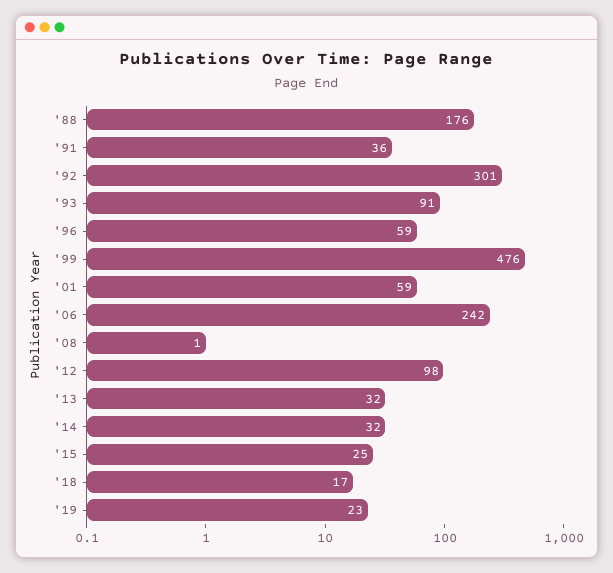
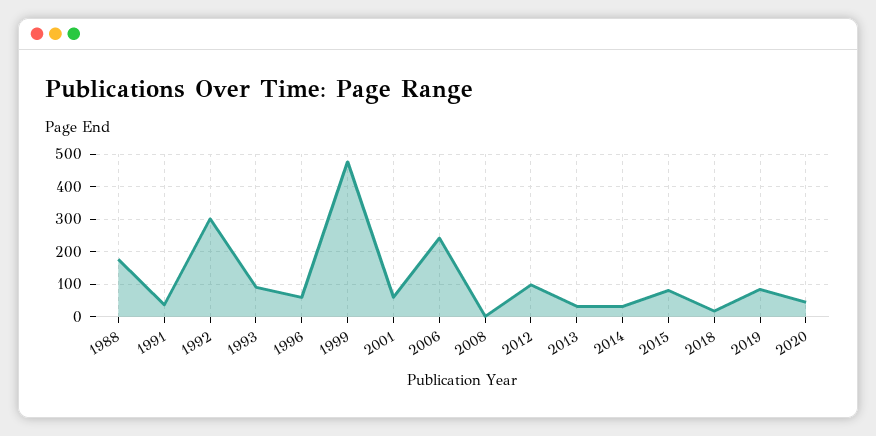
'15: 25 -> 80
'19: 23 -> 80
2020: none -> 40

